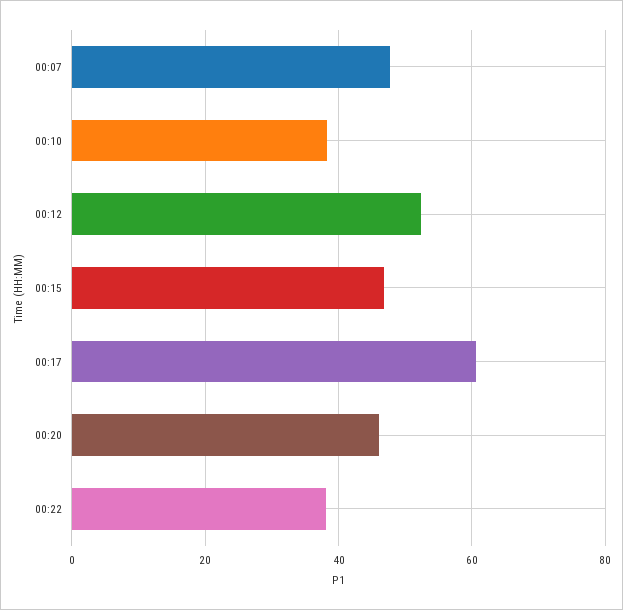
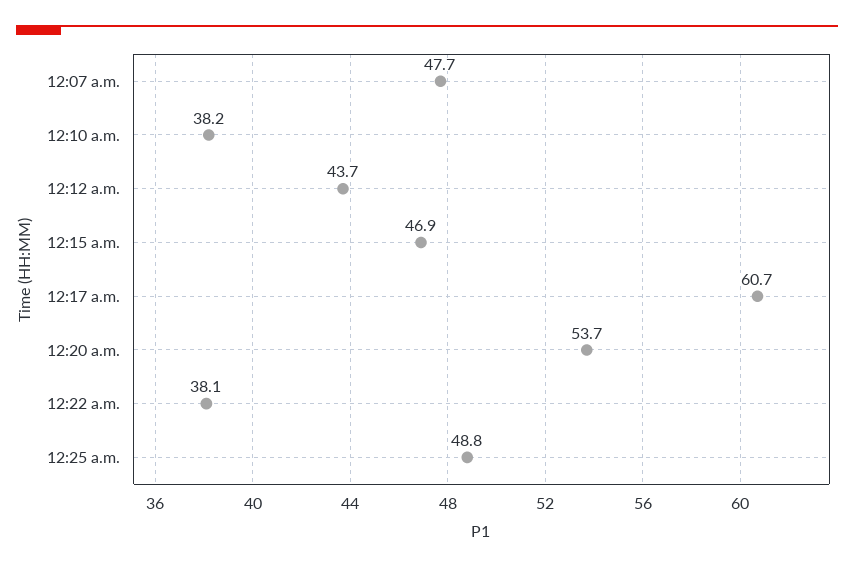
00:12: 52 -> 43.7
00:20: 46 -> 53.7
12:25 a.m.: none -> 48.8

